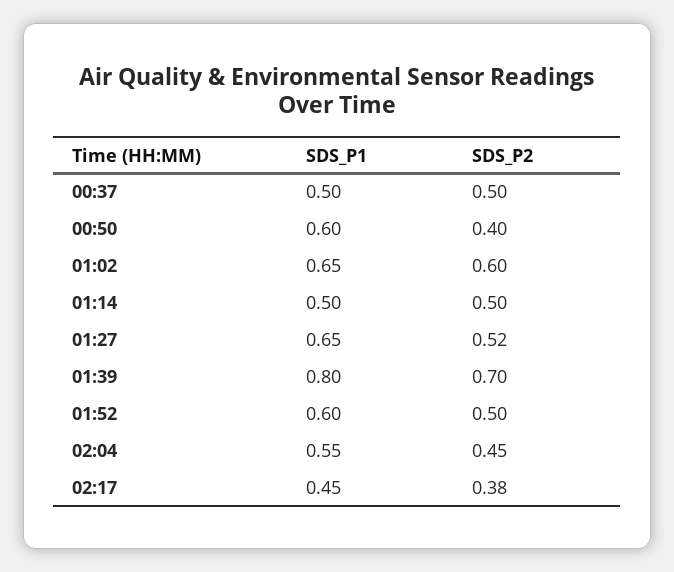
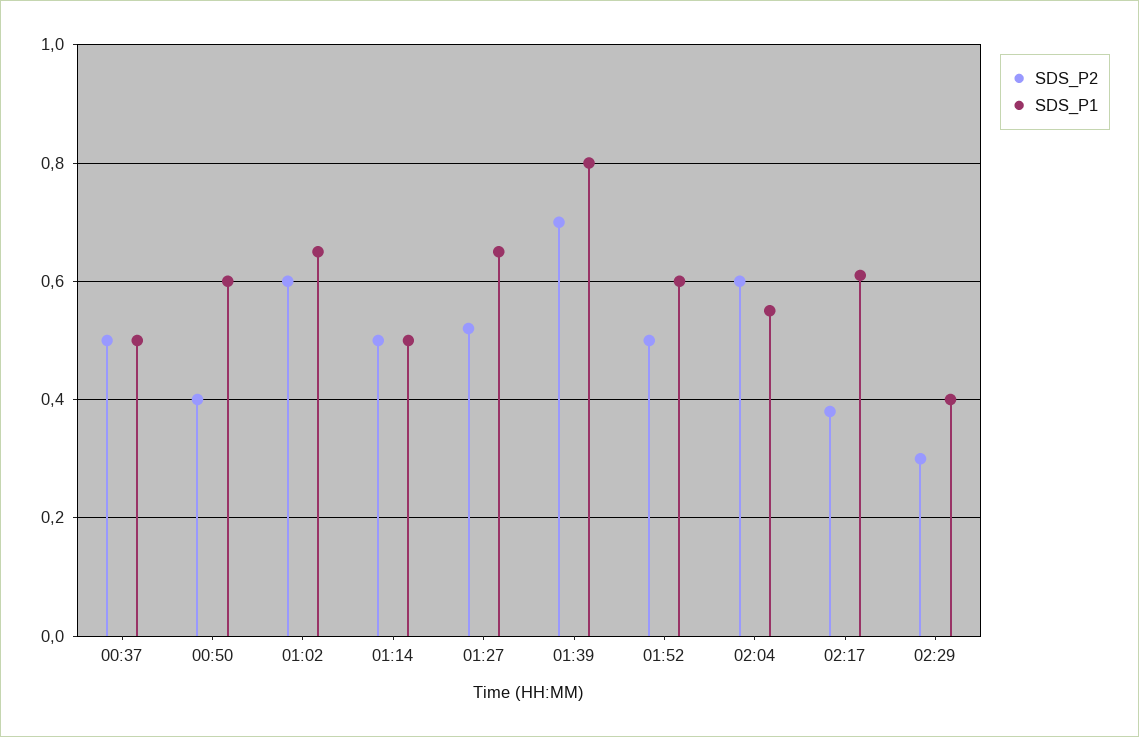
SDS_P2, 02:04: 0.45 -> 0.6
SDS_P1, 02:17: 0.45 -> 0.6
SDS_P2, 02:29: none -> 0.3
SDS_P1, 02:29: none -> 0.4

